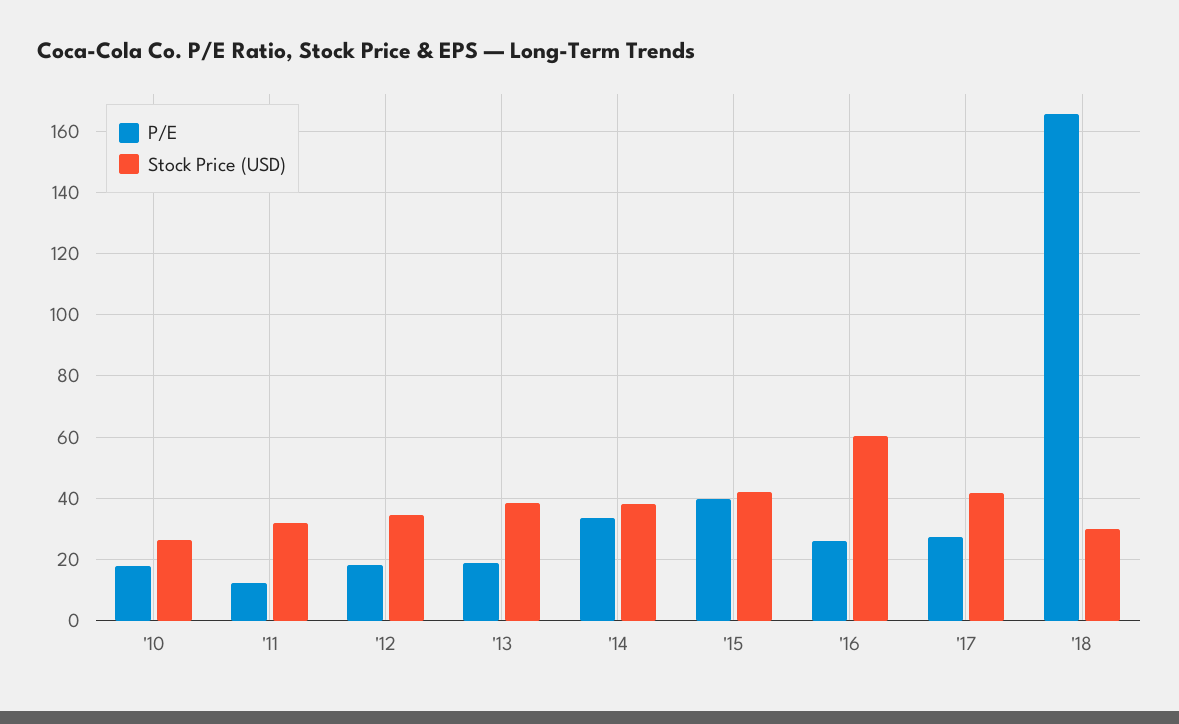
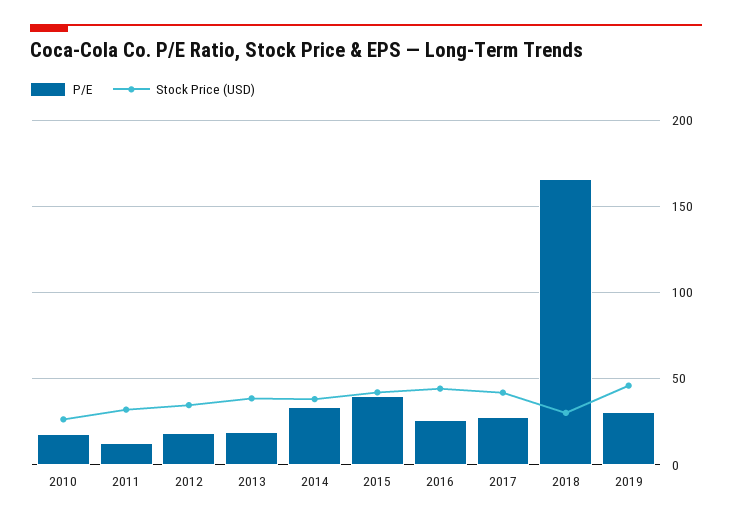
Stock Price (USD), '16: 60 -> 45
P/E, 2019: none -> 30
Stock Price (USD), 2019: none -> 45

